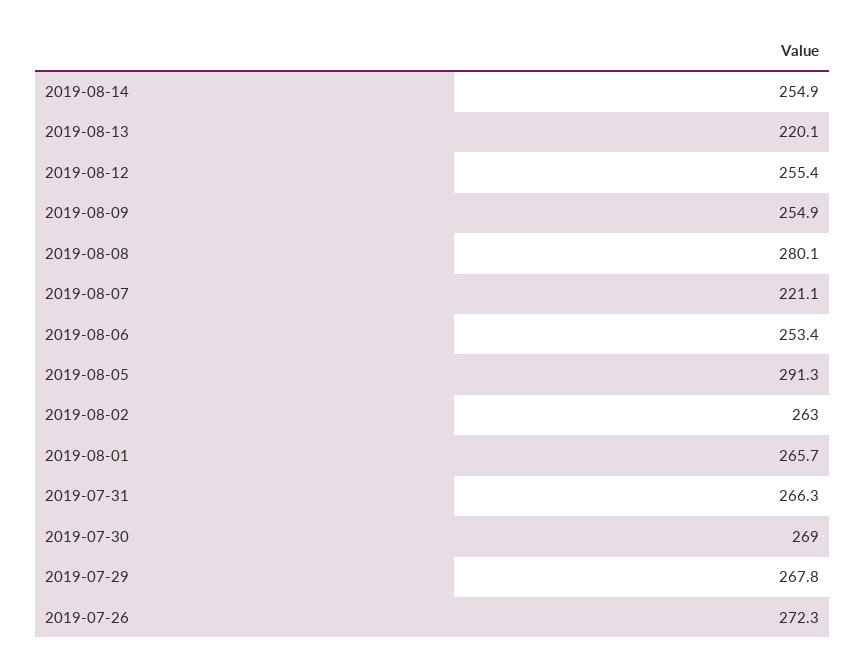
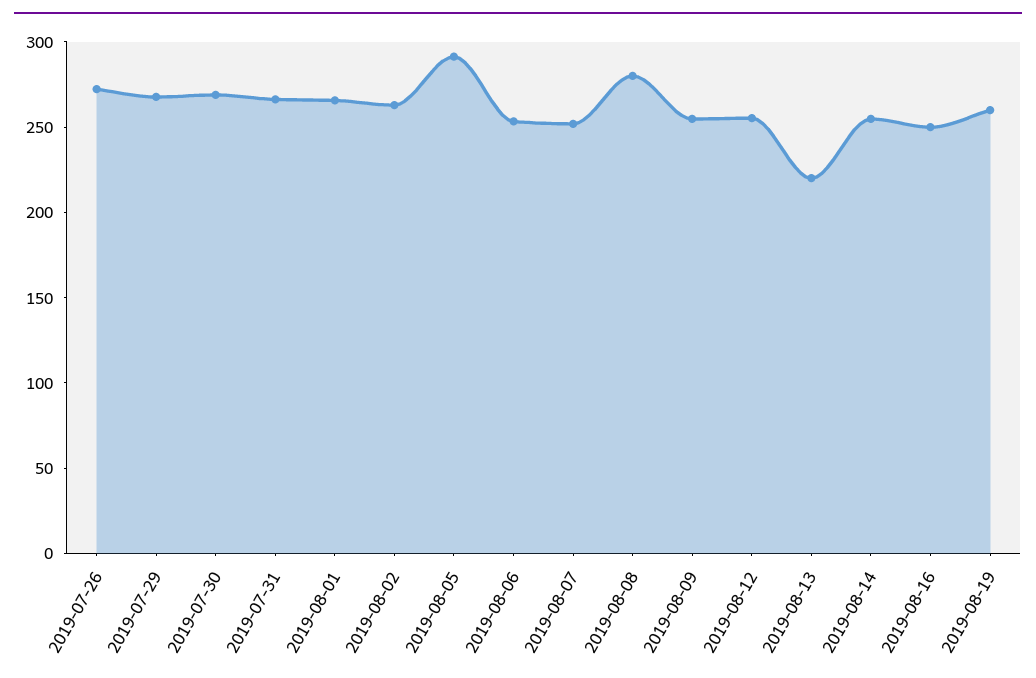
2019-08-07: 221.1 -> 250
2019-08-16: none -> 250
2019-08-19: none -> 260

